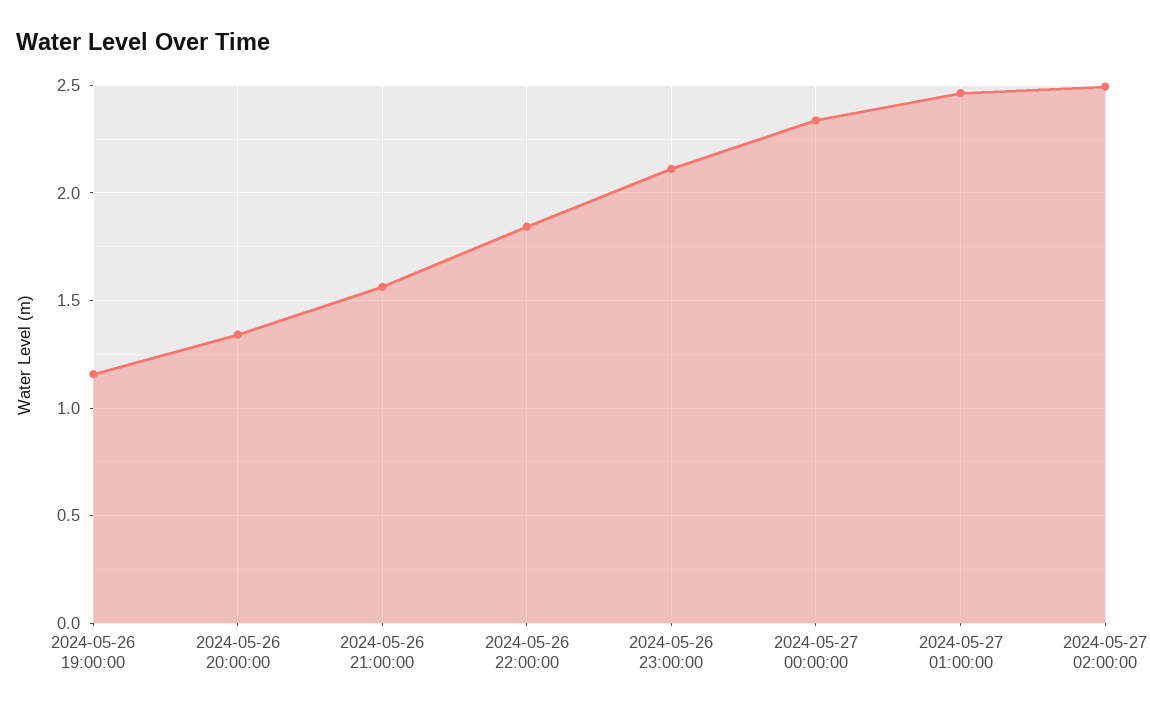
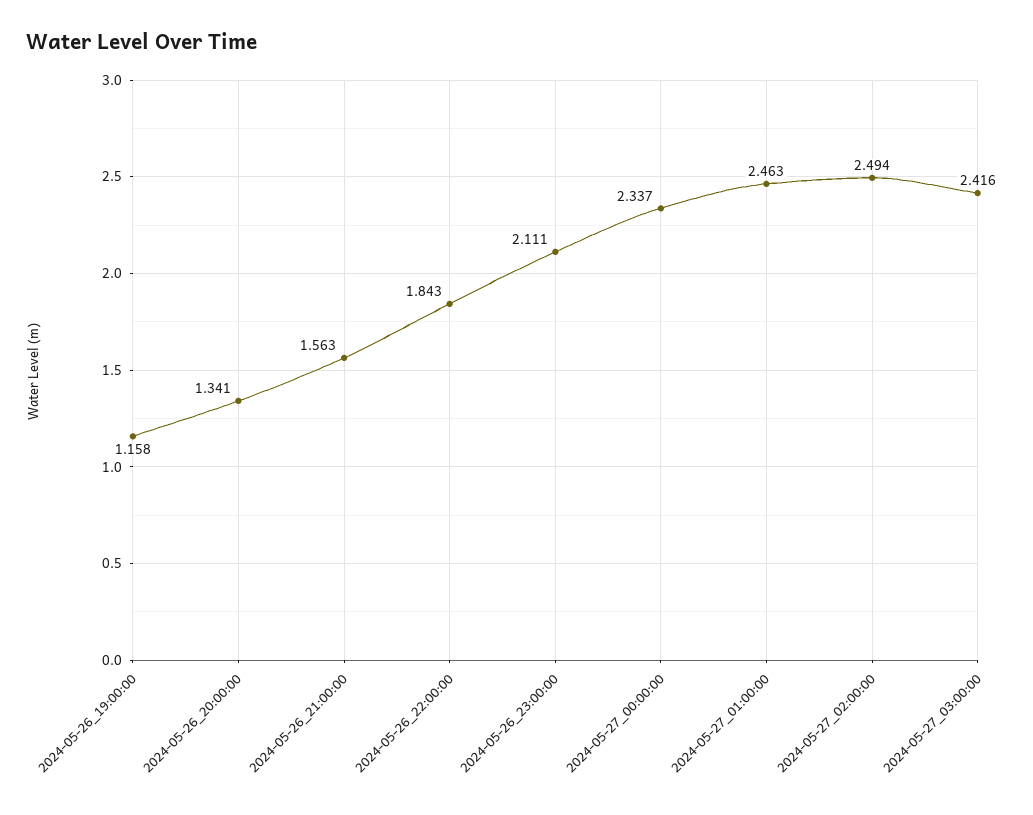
2024-05-27_03:00:00: none -> 2.416

